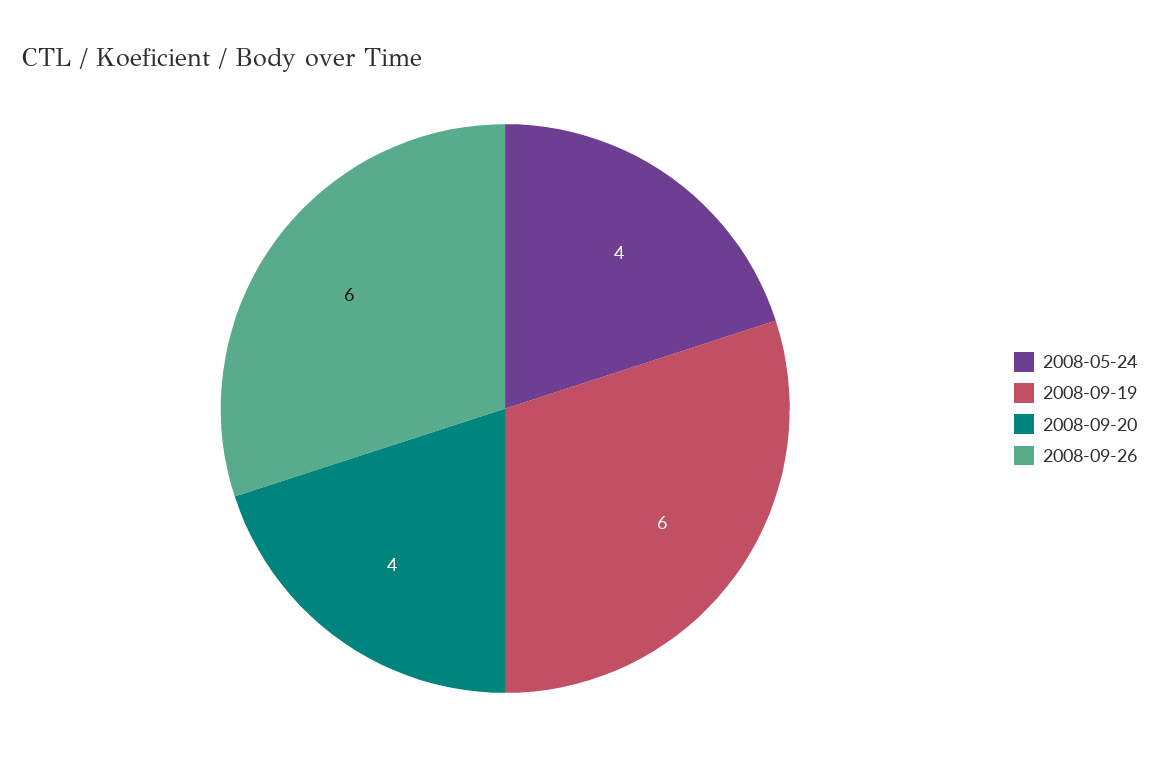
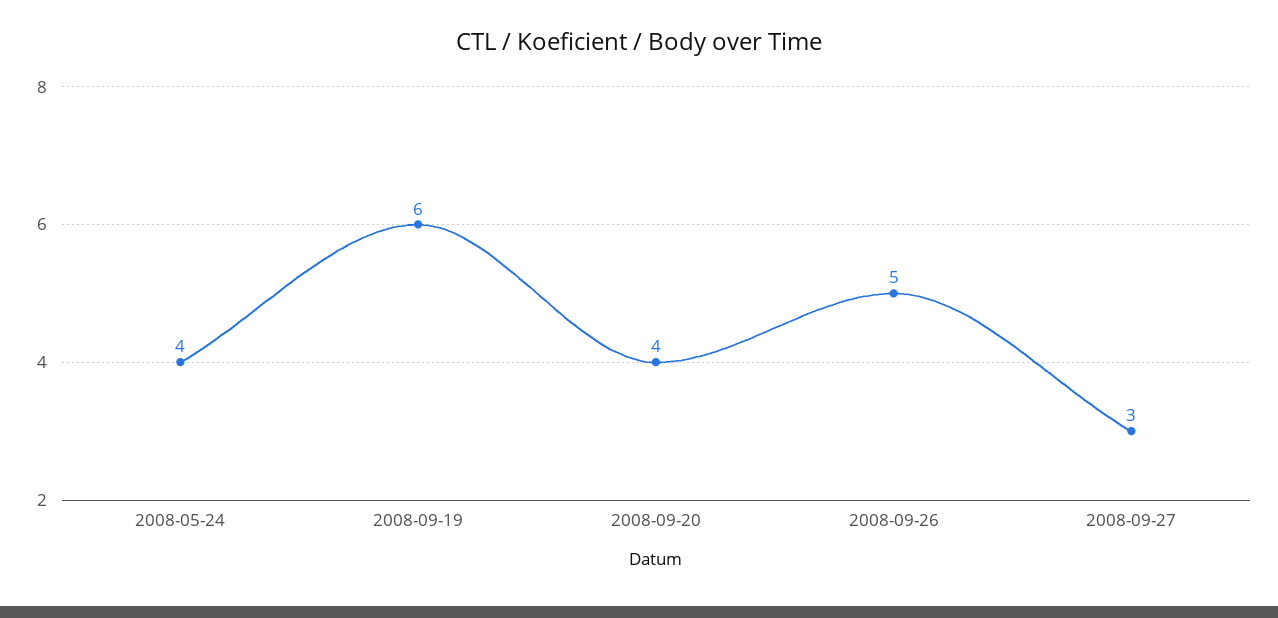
2008-09-26: 6 -> 5
2008-09-27: none -> 3

